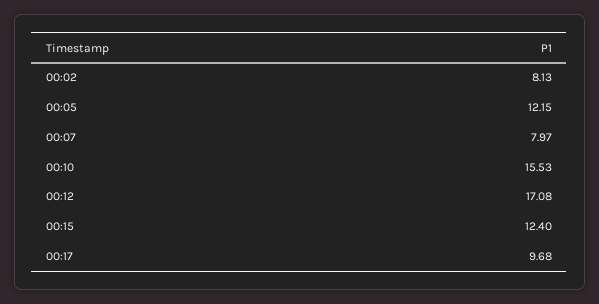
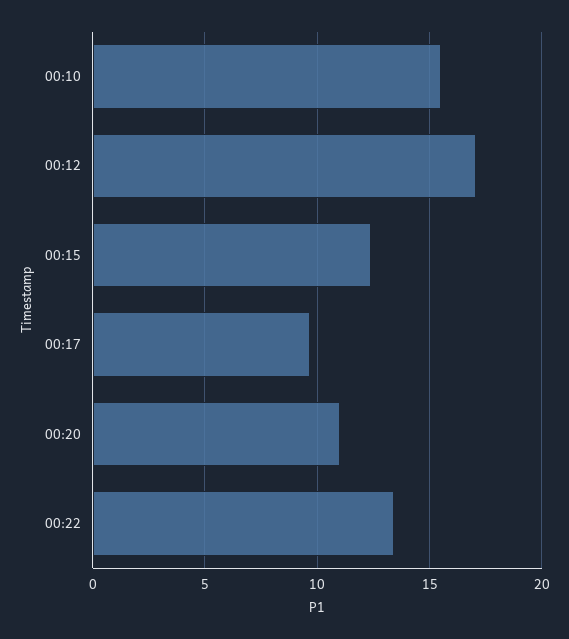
00:02: 8.13 -> none
00:05: 12.15 -> none
00:07: 7.97 -> none
00:20: none -> 11
00:22: none -> 13.5

